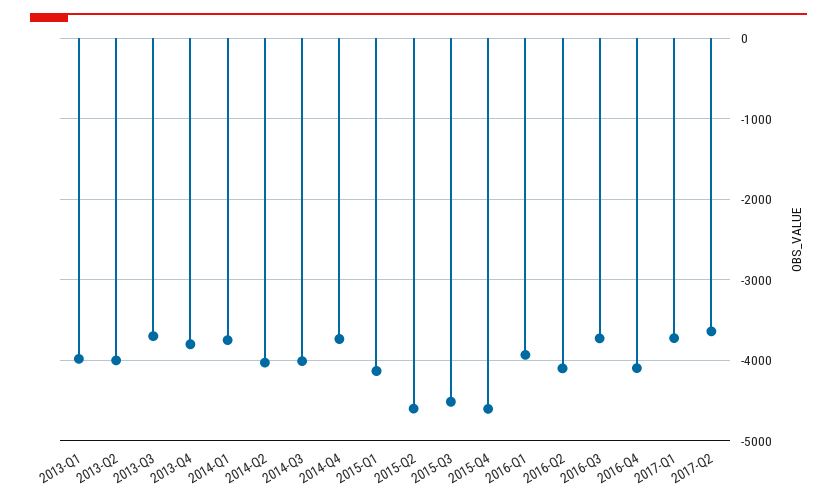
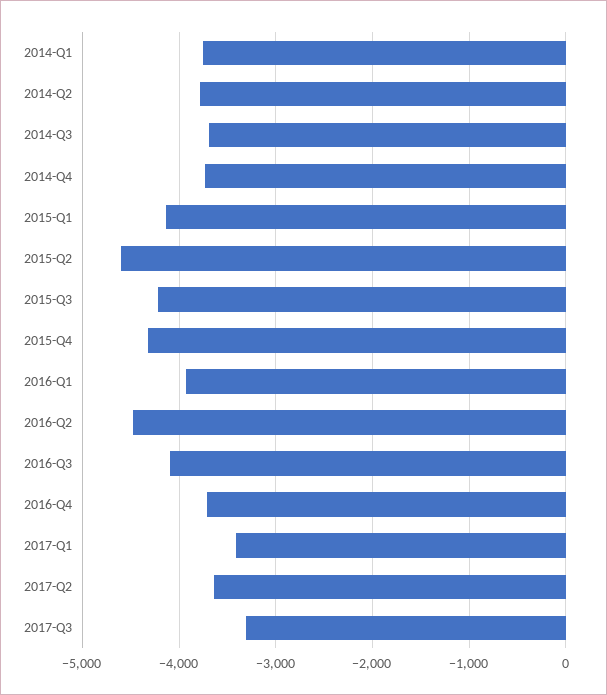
2013-Q1: -4000 -> none
2013-Q2: -4000 -> none
2013-Q3: -3700 -> none
2013-Q4: -3800 -> none
2014-Q2: -4000 -> -3800
2014-Q3: -4000 -> -3700
2015-Q3: -4500 -> -4200
2015-Q4: -4600 -> -4300
2016-Q2: -4100 -> -4500
2016-Q3: -3700 -> -4100
2016-Q4: -4100 -> -3700
2017-Q1: -3700 -> -3400
2017-Q3: none -> -3300

